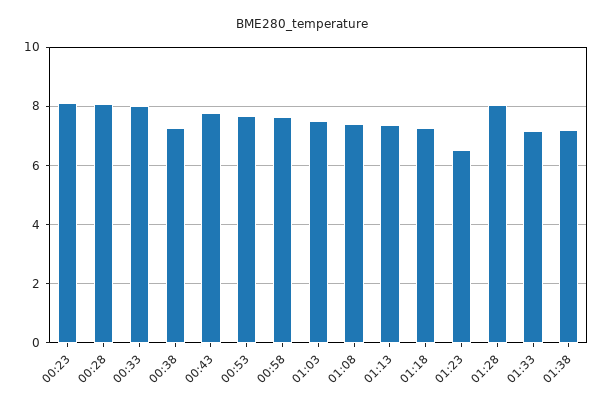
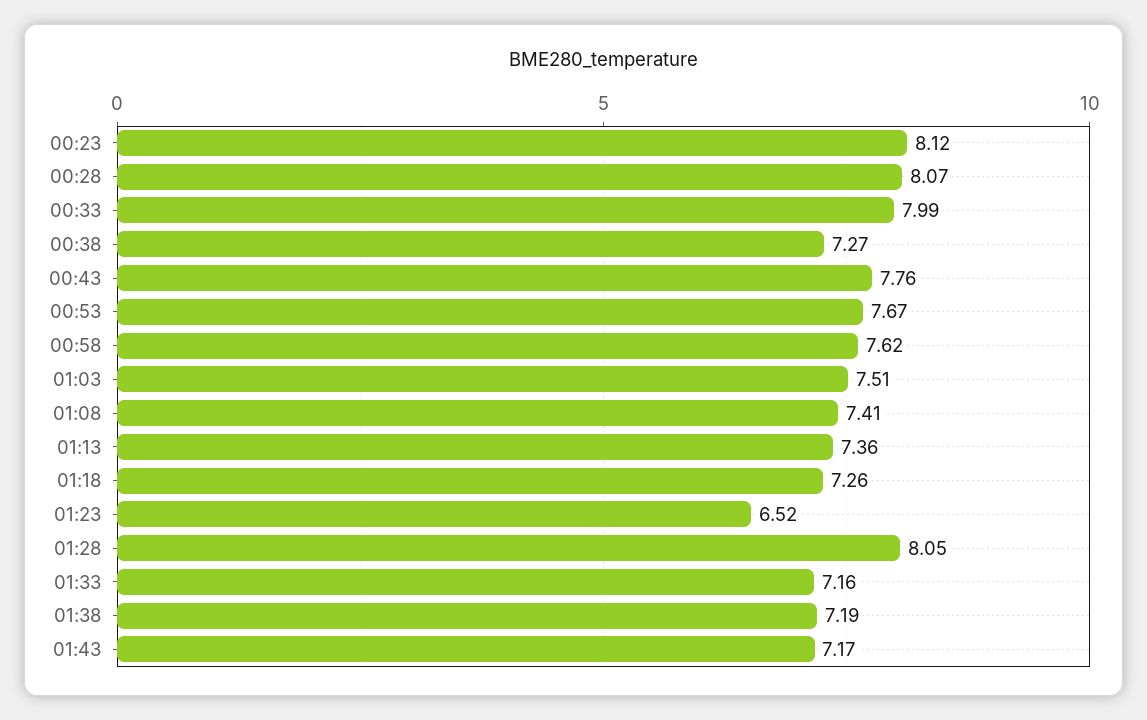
01:43: none -> 7.17

